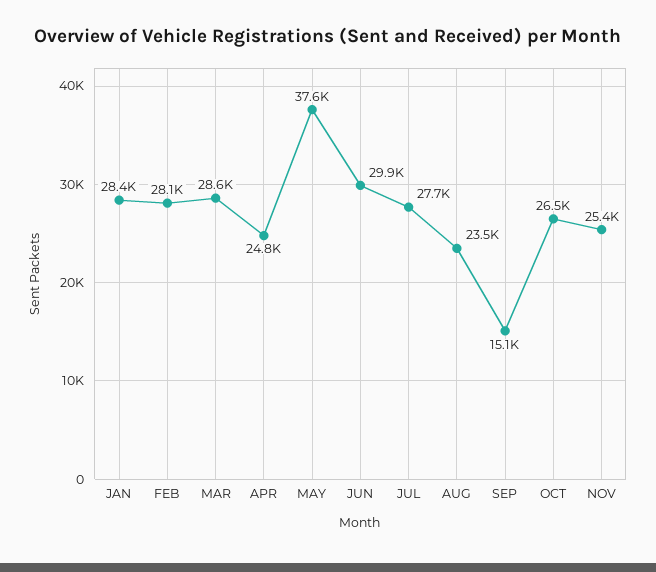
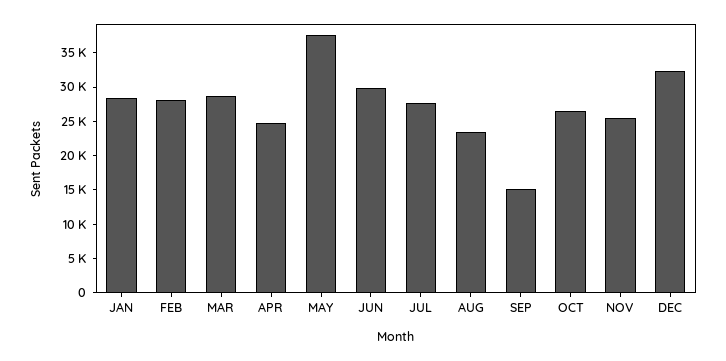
DEC: none -> 32500

